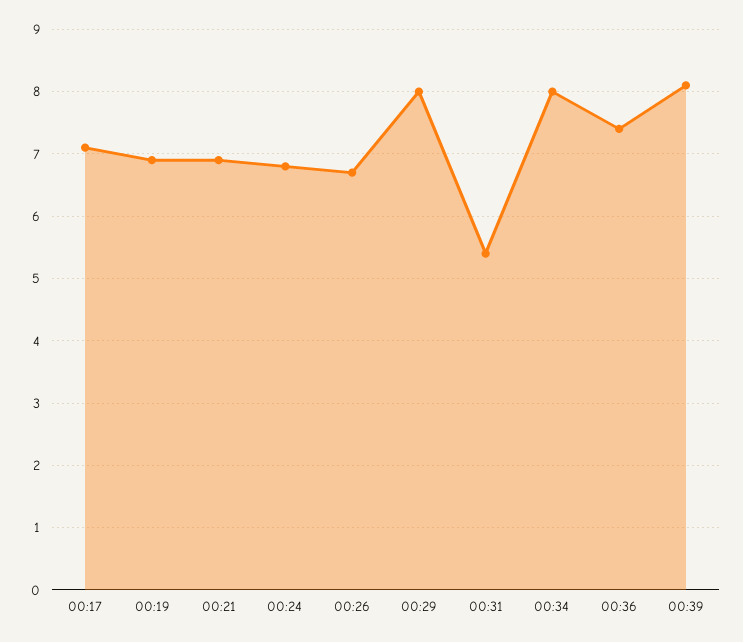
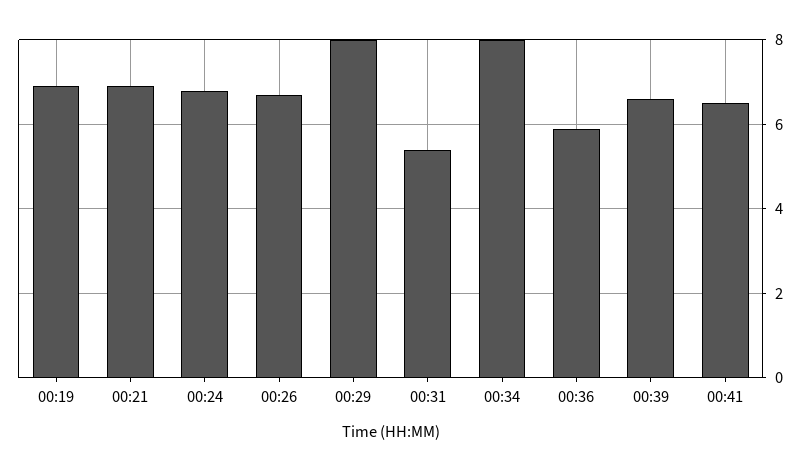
00:17: 7.1 -> none
00:36: 7.4 -> 6
00:39: 8.1 -> 6.5
00:41: none -> 6.5

